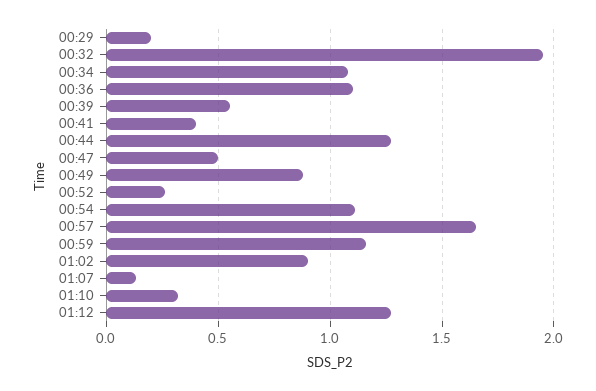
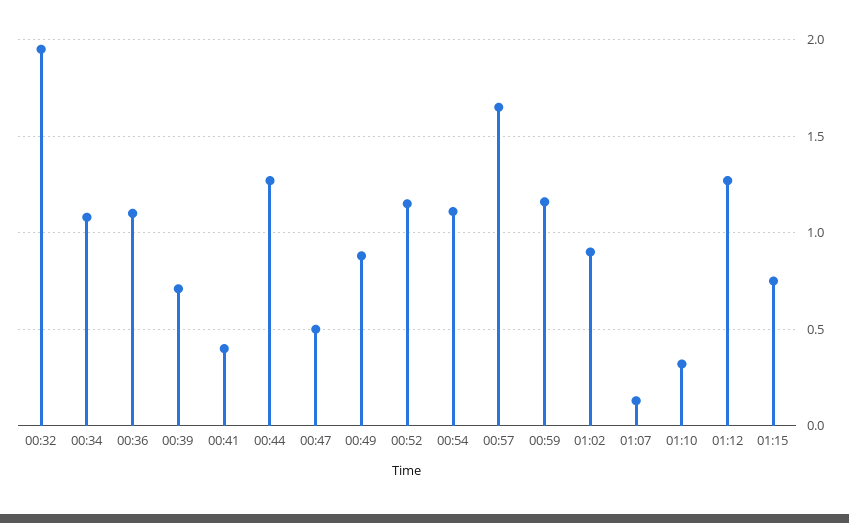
00:29: 0.2 -> none
00:39: 0.55 -> 0.7
00:52: 0.25 -> 1.15
01:15: none -> 0.75

